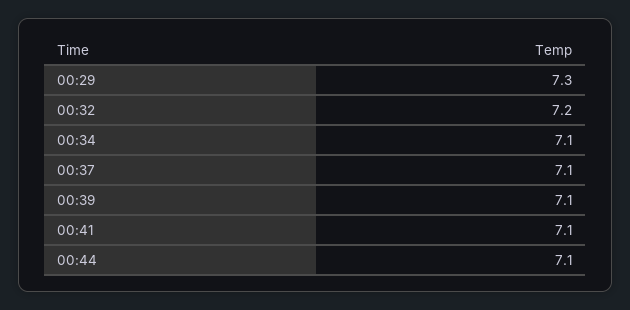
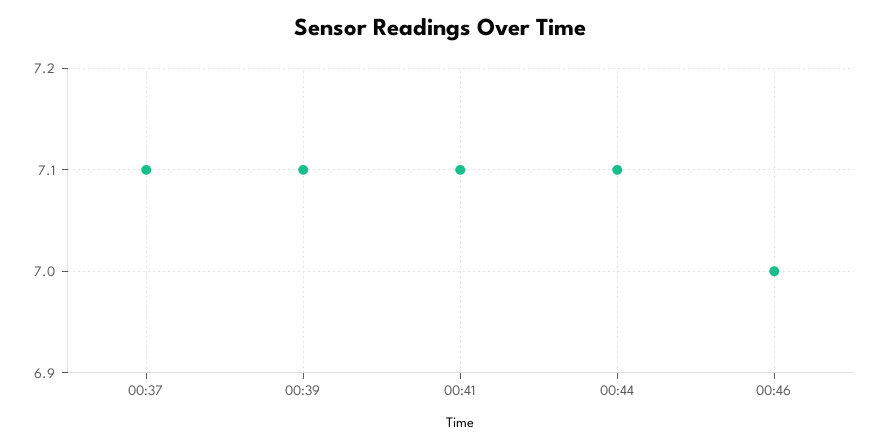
00:29: 7.3 -> none
00:32: 7.2 -> none
00:34: 7.1 -> none
00:46: none -> 7

